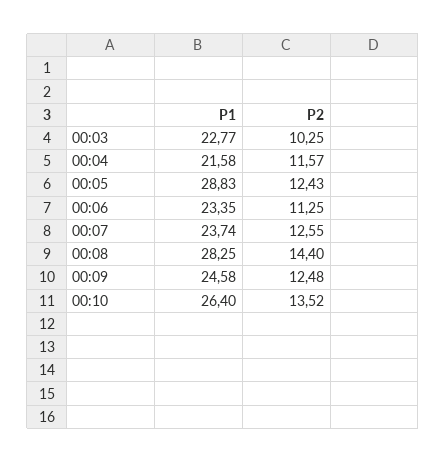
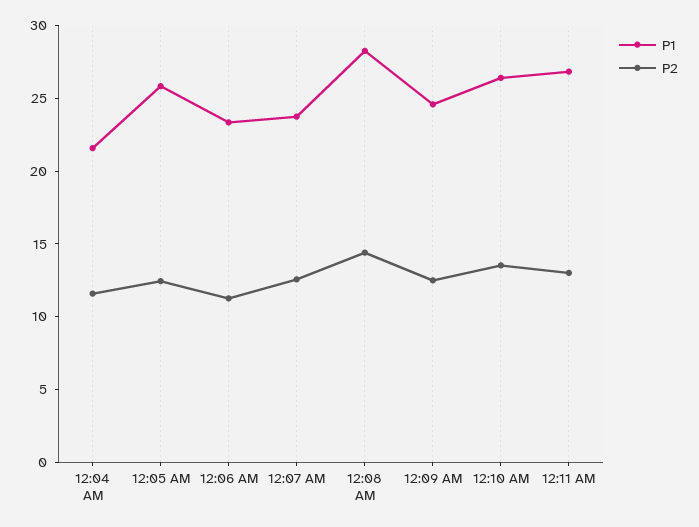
P1, 00:03: 22.77 -> none
P2, 00:03: 10.25 -> none
P1, 00:05: 28.83 -> 26
P1, 12:11 AM: none -> 27
P2, 12:11 AM: none -> 13

